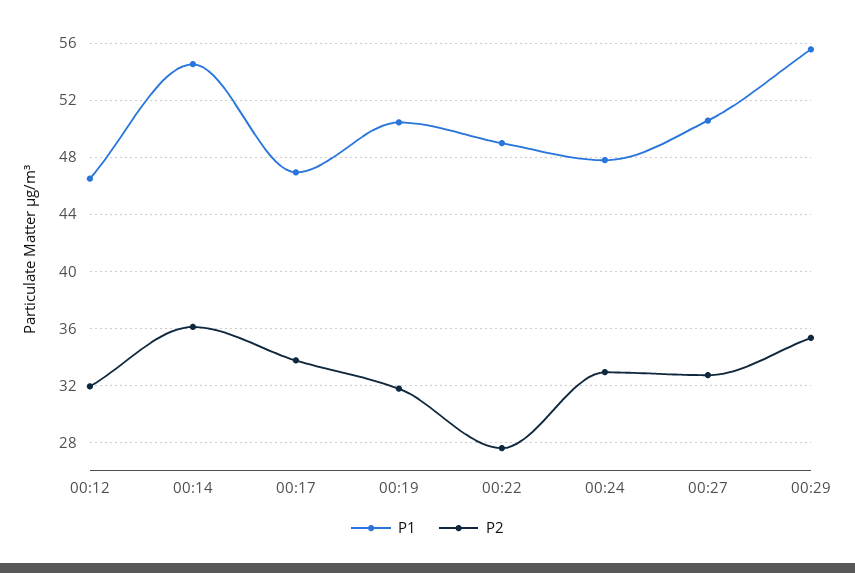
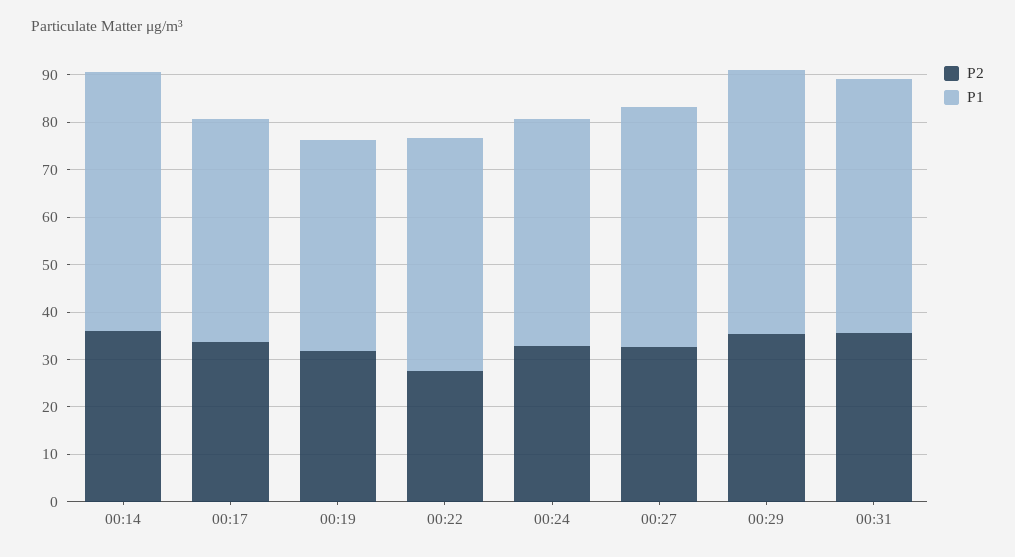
P1, 00:12: 46.5 -> none
P2, 00:12: 32 -> none
P1, 00:19: 50.5 -> 44
P2, 00:31: none -> 36
P1, 00:31: none -> 54

